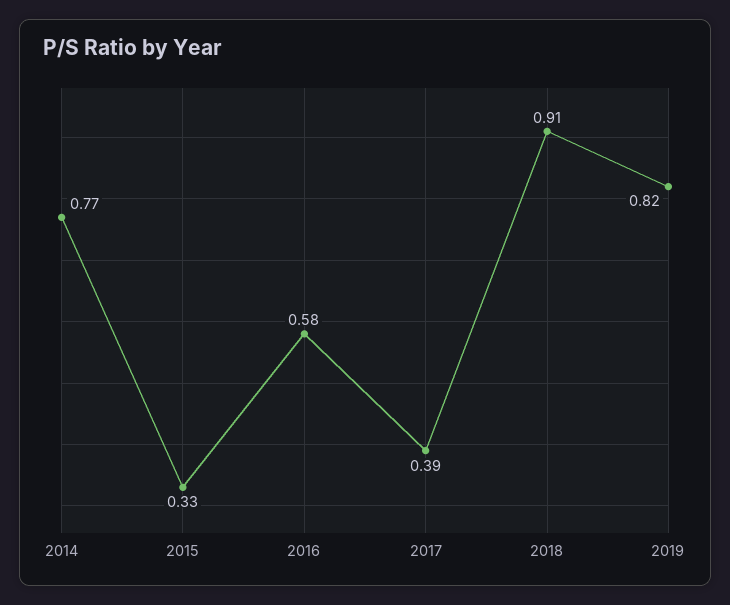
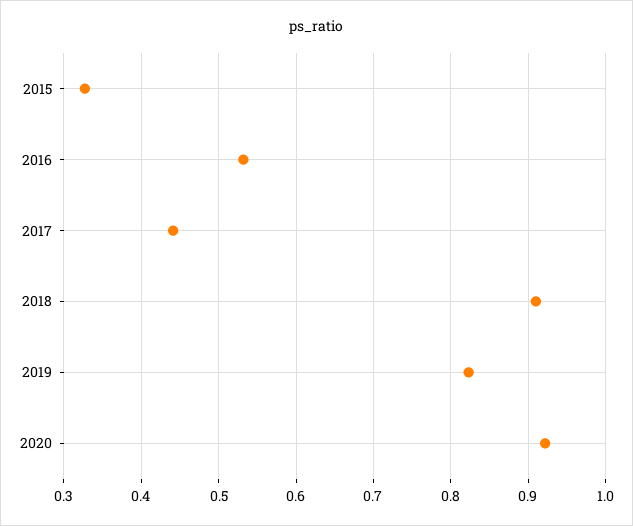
2014: 0.77 -> none
2016: 0.58 -> 0.53
2017: 0.39 -> 0.44
2020: none -> 0.92

